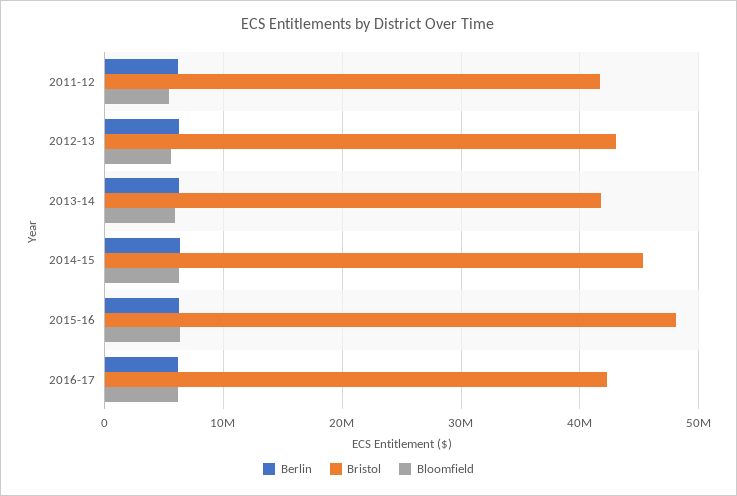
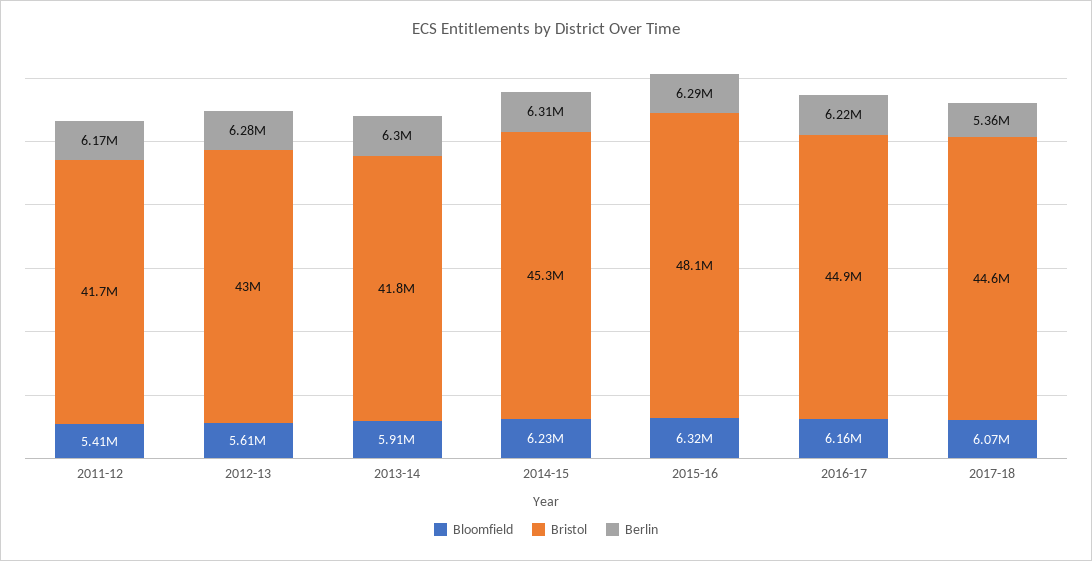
Bristol, 2016-17: 42000000 -> 44900000
Bloomfield, 2017-18: none -> 6070000
Bristol, 2017-18: none -> 44600000
Berlin, 2017-18: none -> 5360000

